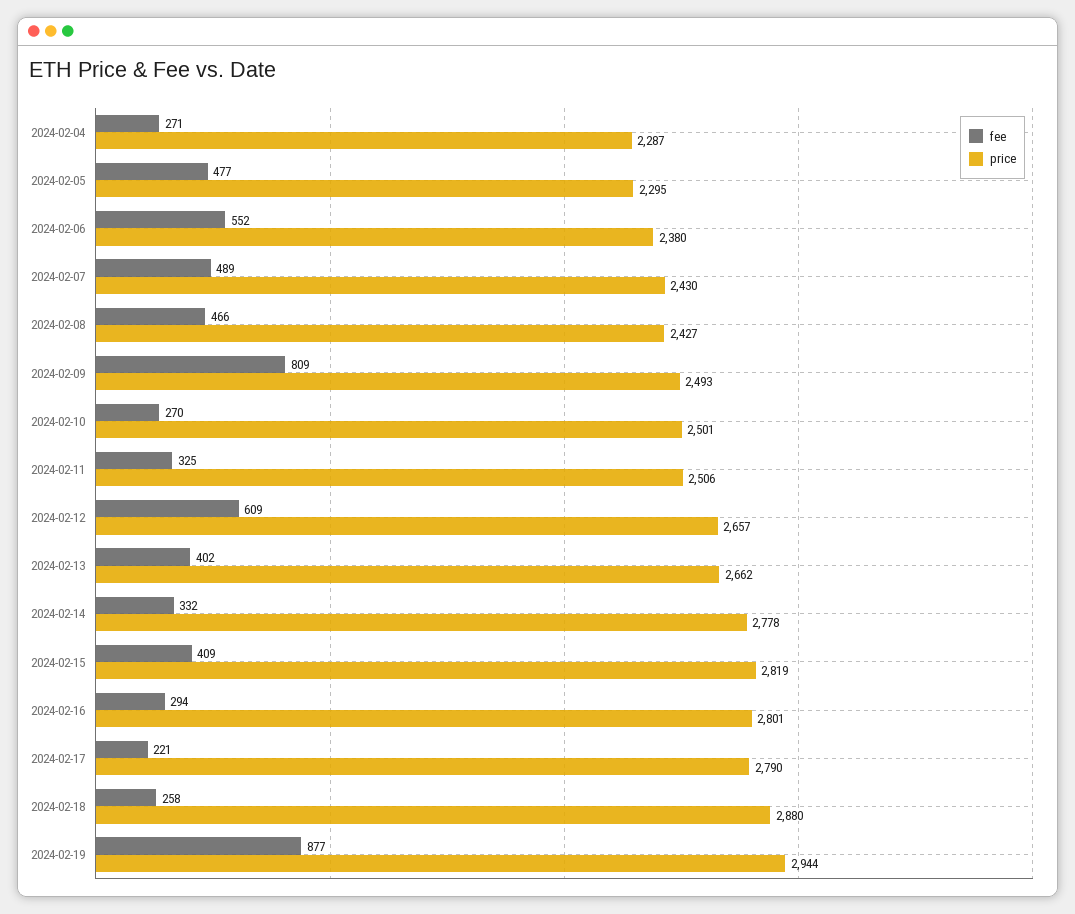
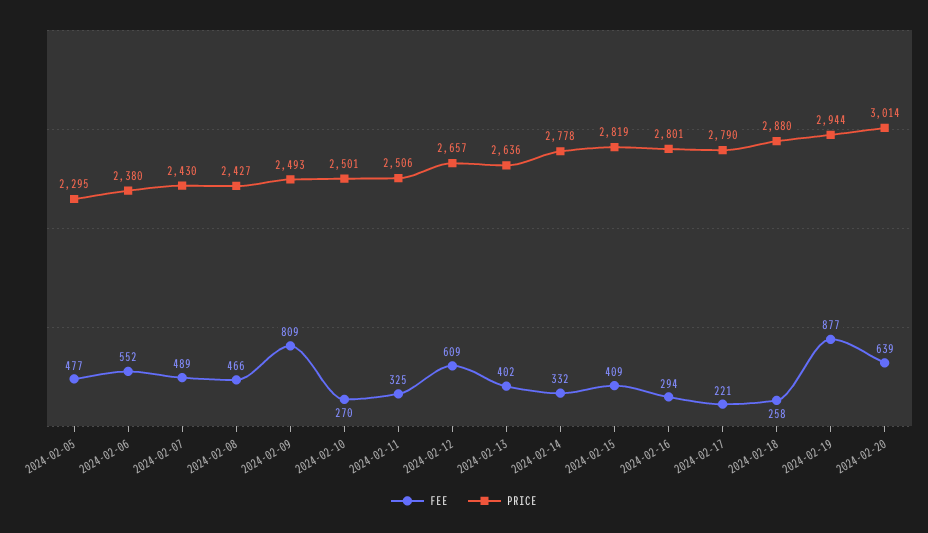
fee, 2024-02-04: 271 -> none
price, 2024-02-04: 2287 -> none
price, 2024-02-13: 2662 -> 2636
fee, 2024-02-20: none -> 639
price, 2024-02-20: none -> 3014

